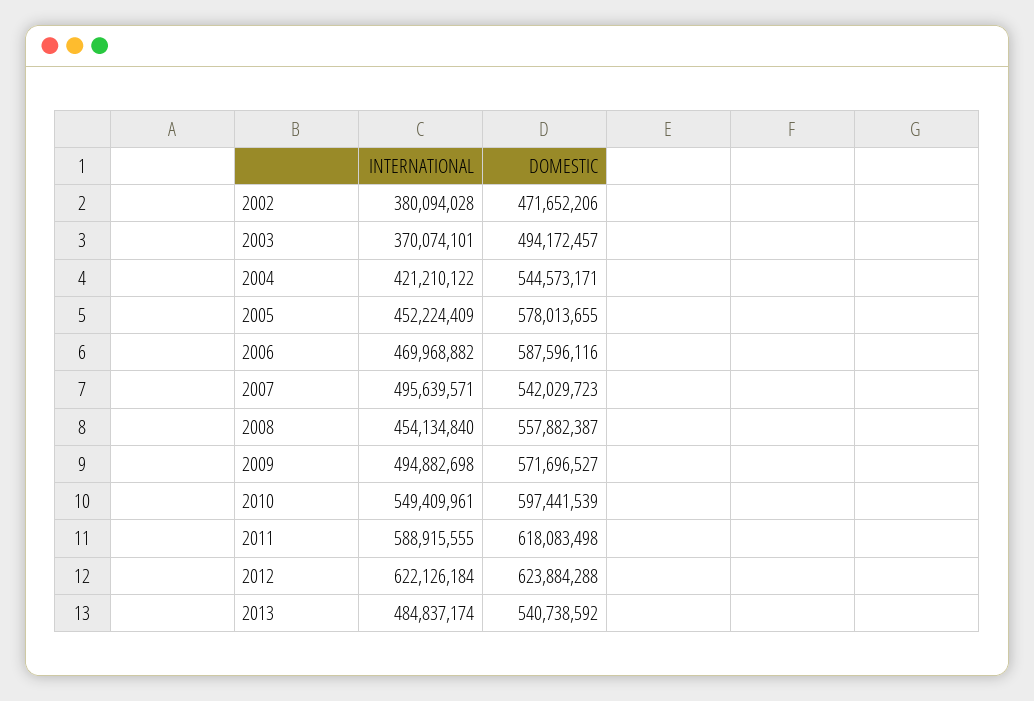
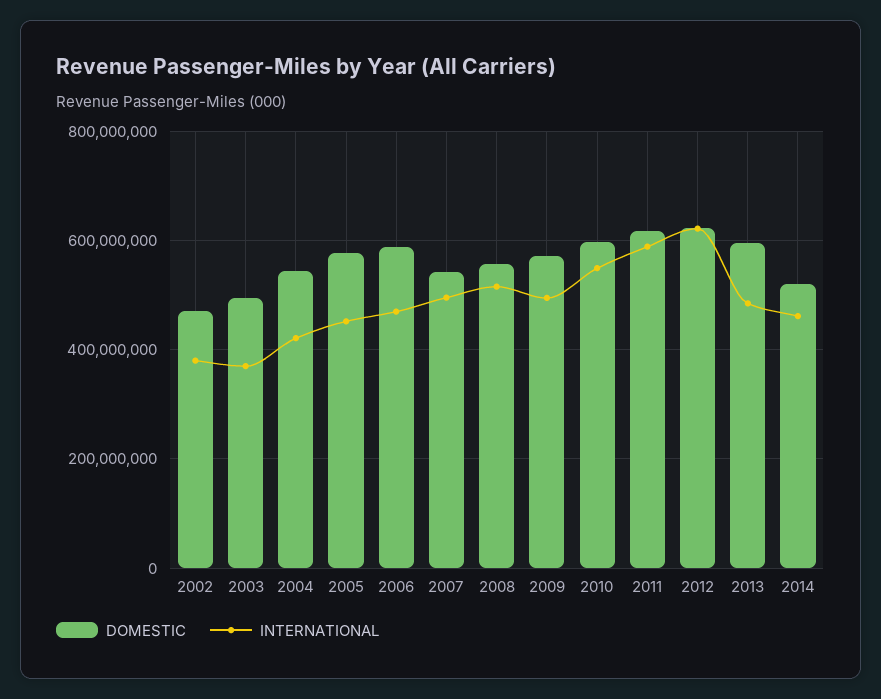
INTERNATIONAL, 2008: 454134840 -> 520000000
DOMESTIC, 2013: 540738592 -> 600000000
DOMESTIC, 2014: none -> 520000000
INTERNATIONAL, 2014: none -> 460000000

